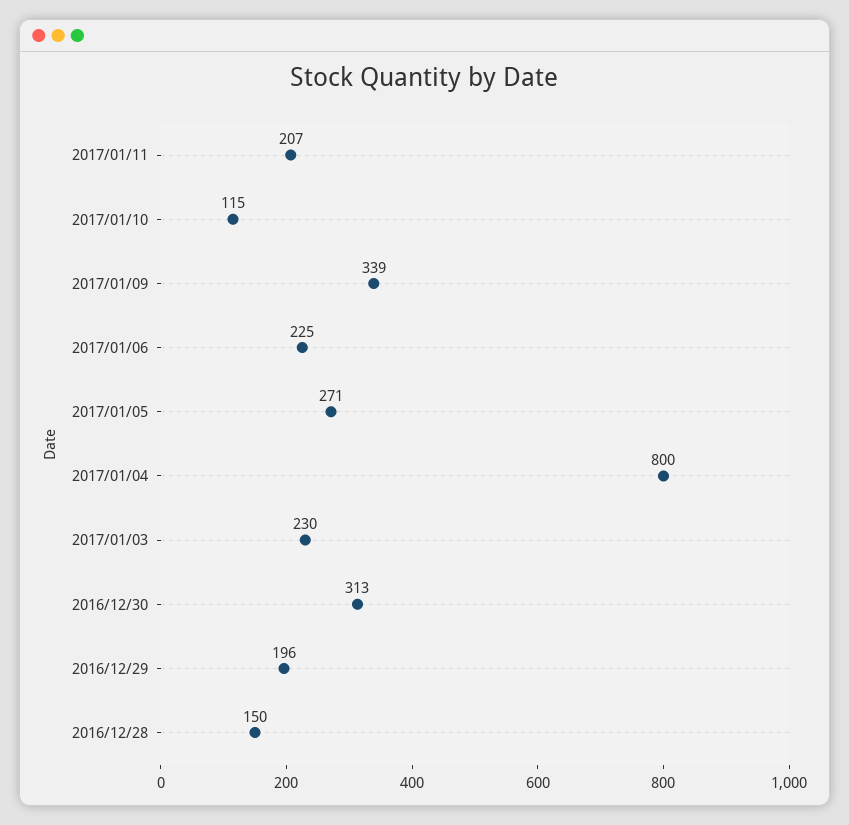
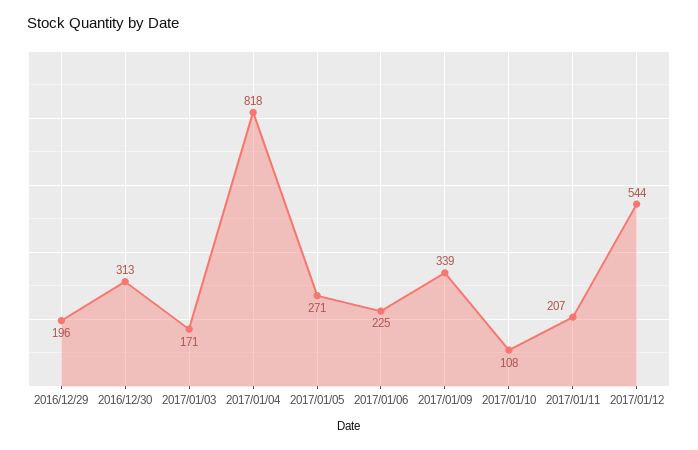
2017/01/10: 115 -> 108
2017/01/04: 800 -> 818
2017/01/03: 230 -> 171
2016/12/28: 150 -> none
2017/01/12: none -> 544

